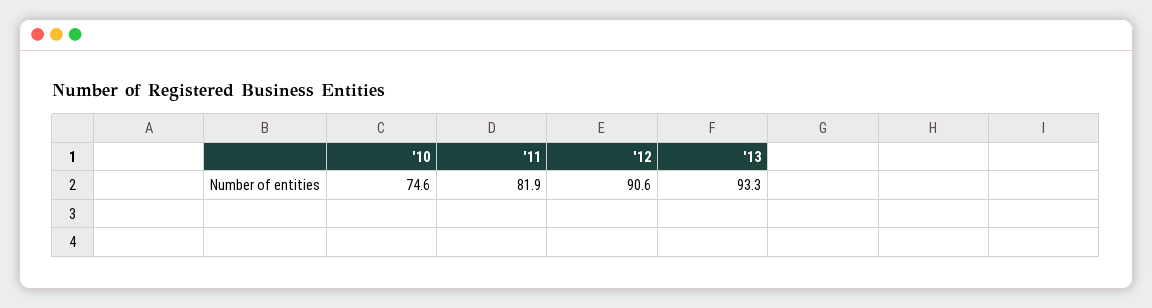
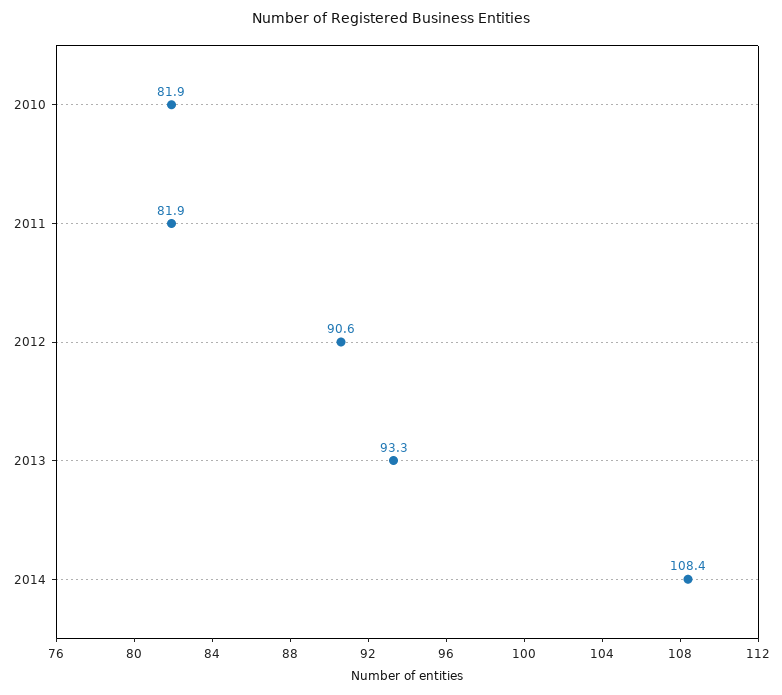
'10: 74.6 -> 81.9
2014: none -> 108.4

